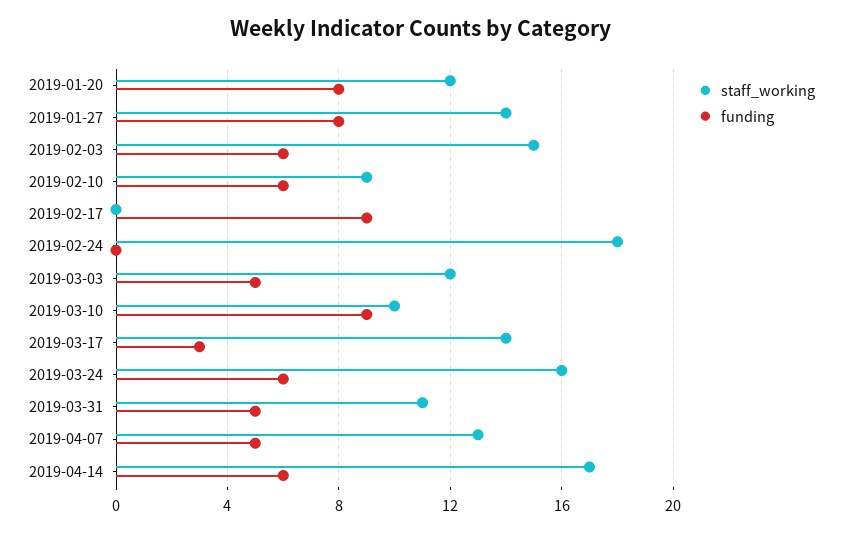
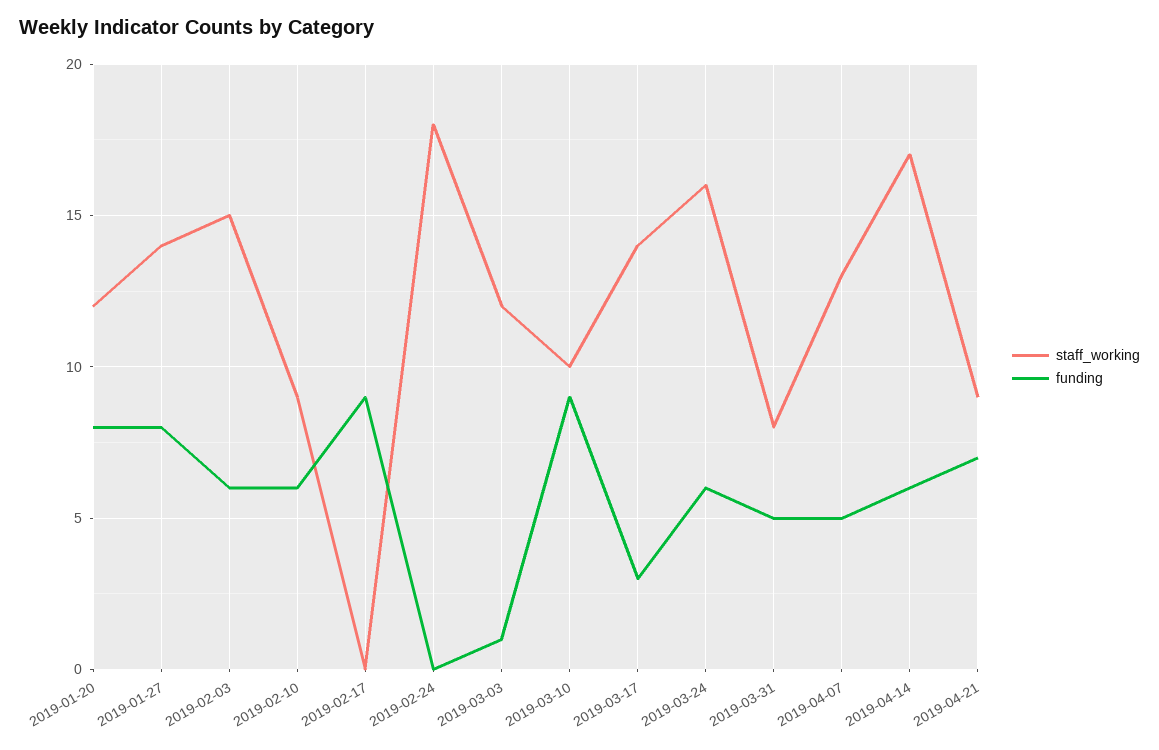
funding, 2019-03-03: 5 -> 1
staff_working, 2019-03-31: 11 -> 8
staff_working, 2019-04-21: none -> 9
funding, 2019-04-21: none -> 7

